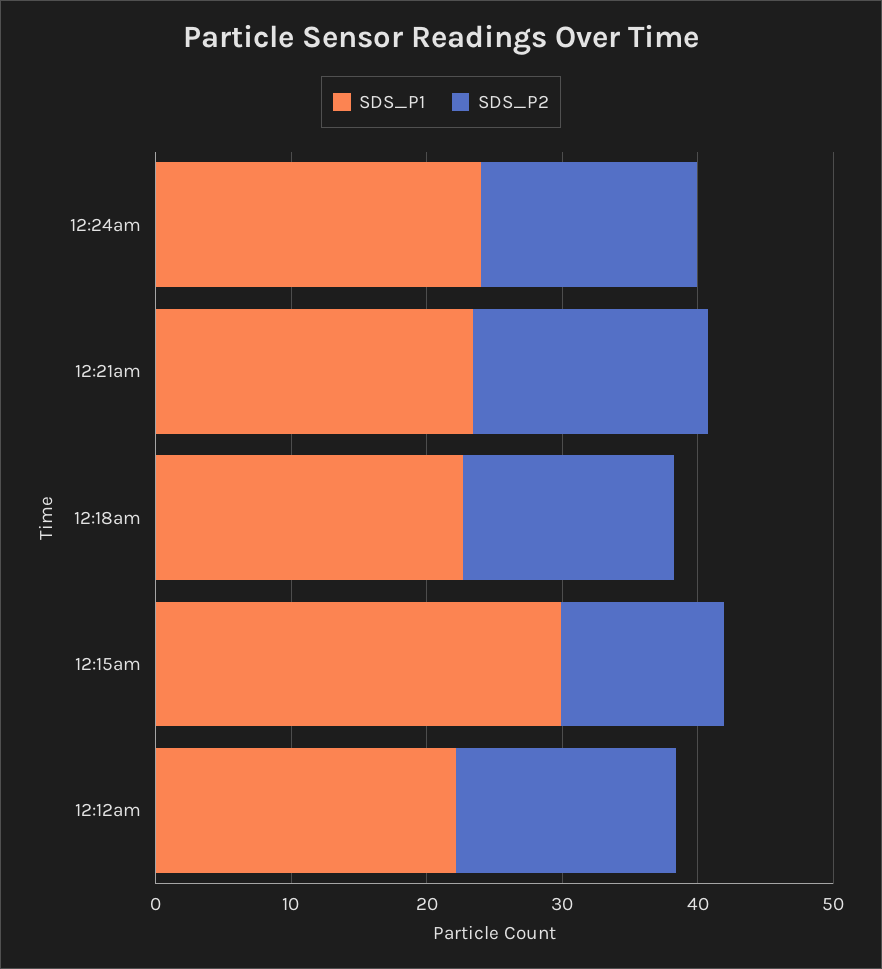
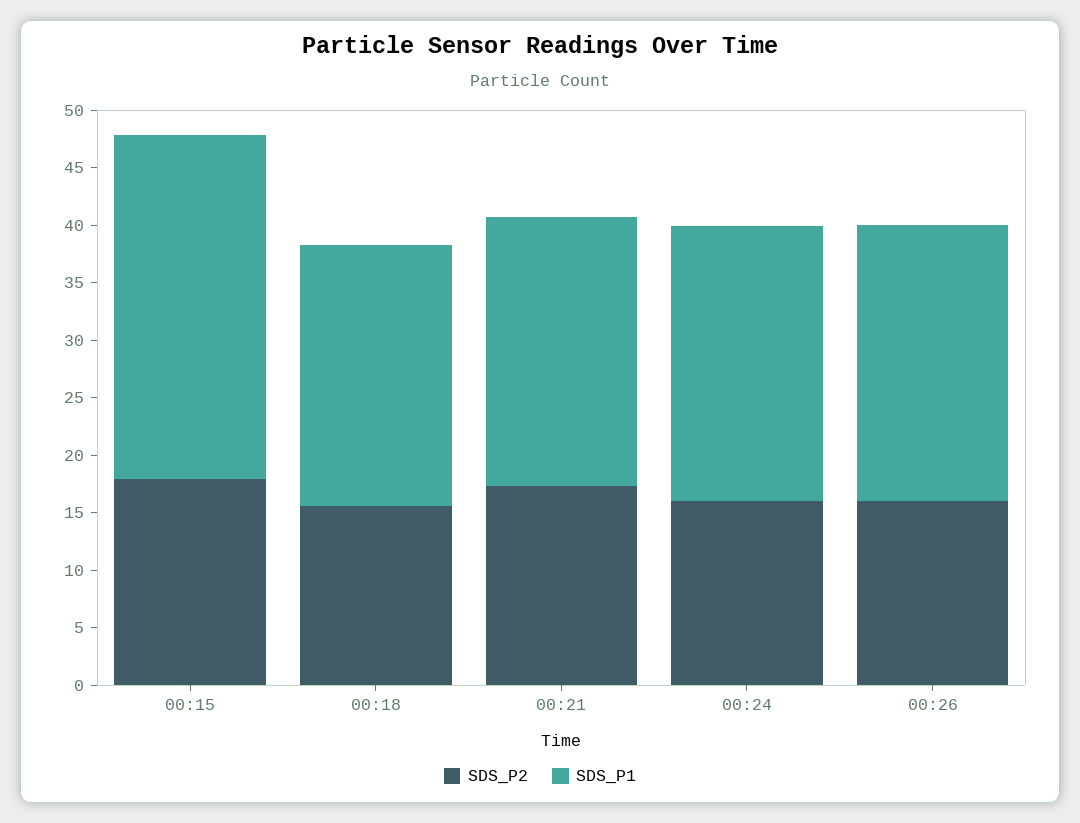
SDS_P2, 12:15am: 12 -> 18
SDS_P1, 12:12am: 22 -> none
SDS_P2, 12:12am: 16 -> none
SDS_P2, 00:26: none -> 16
SDS_P1, 00:26: none -> 24

